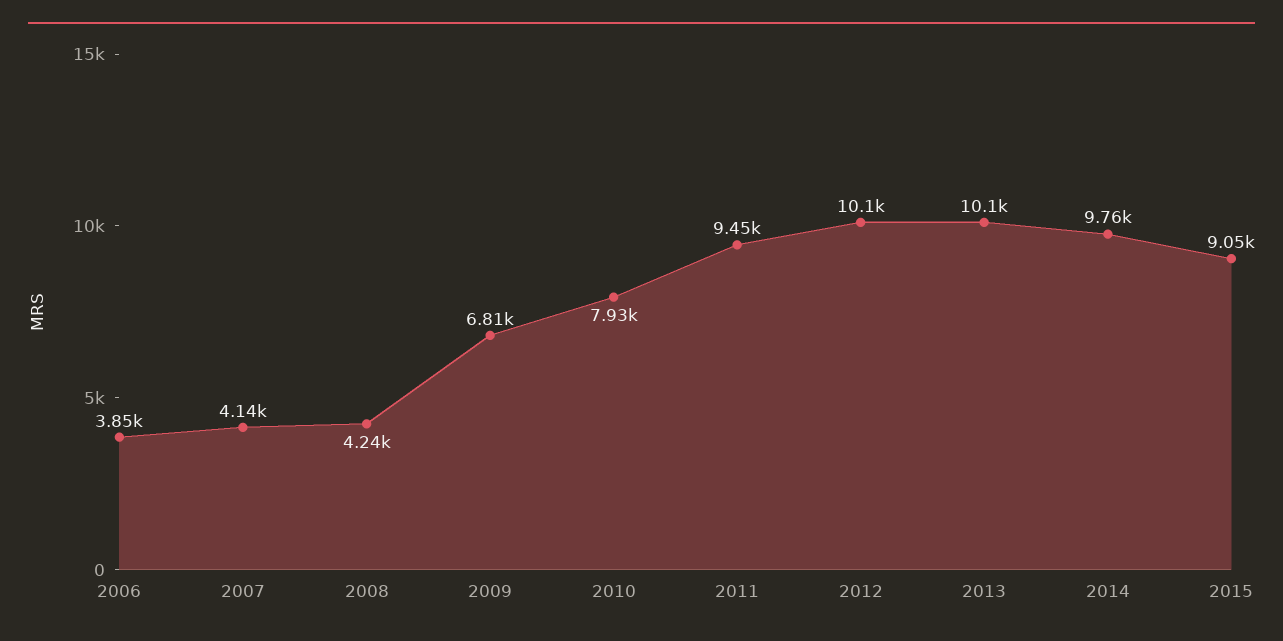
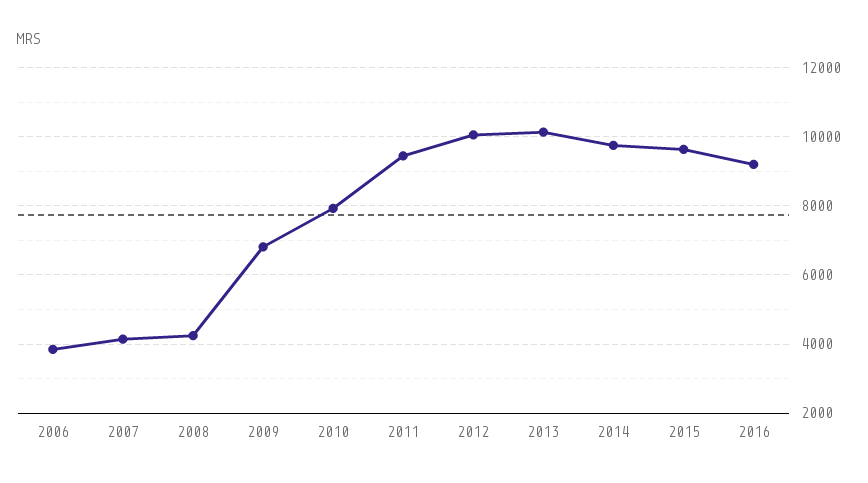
2015: 9050 -> 9600
2016: none -> 9200

